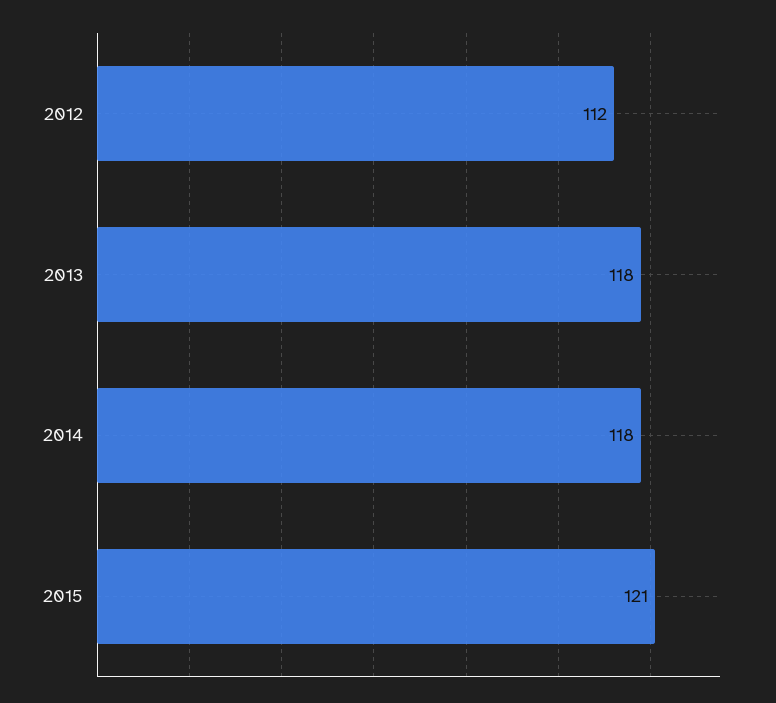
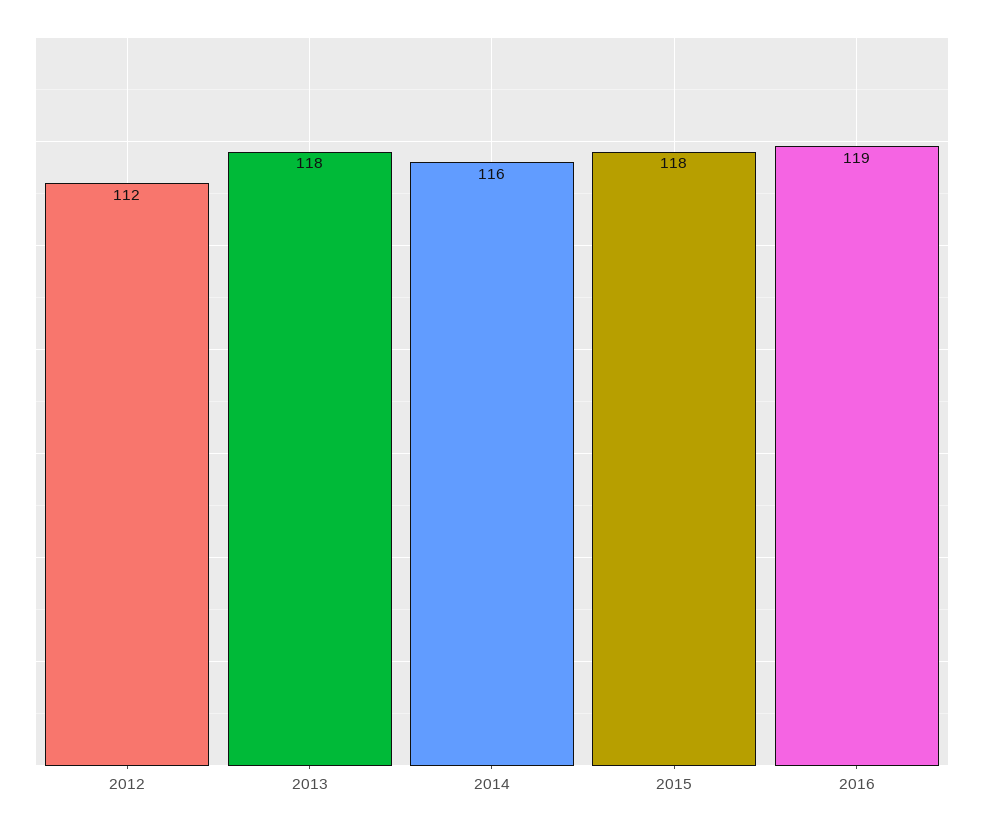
2014: 118 -> 116
2015: 121 -> 118
2016: none -> 119

